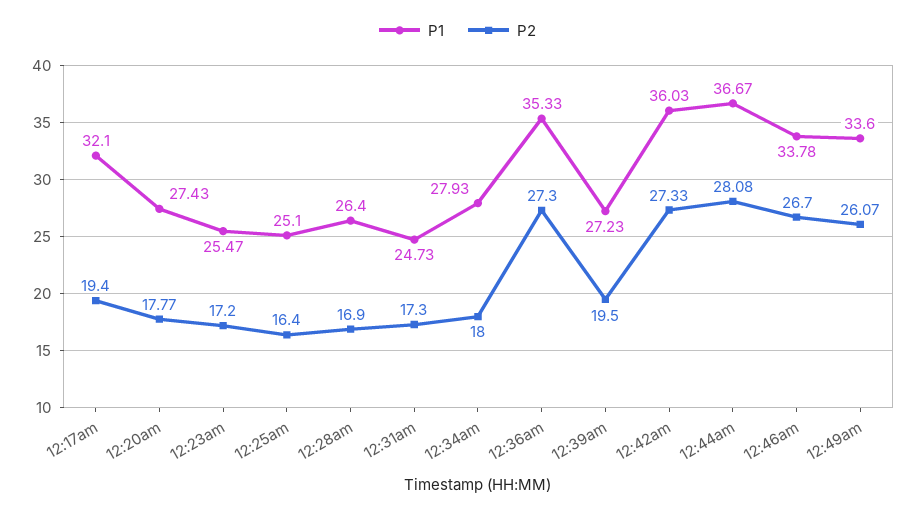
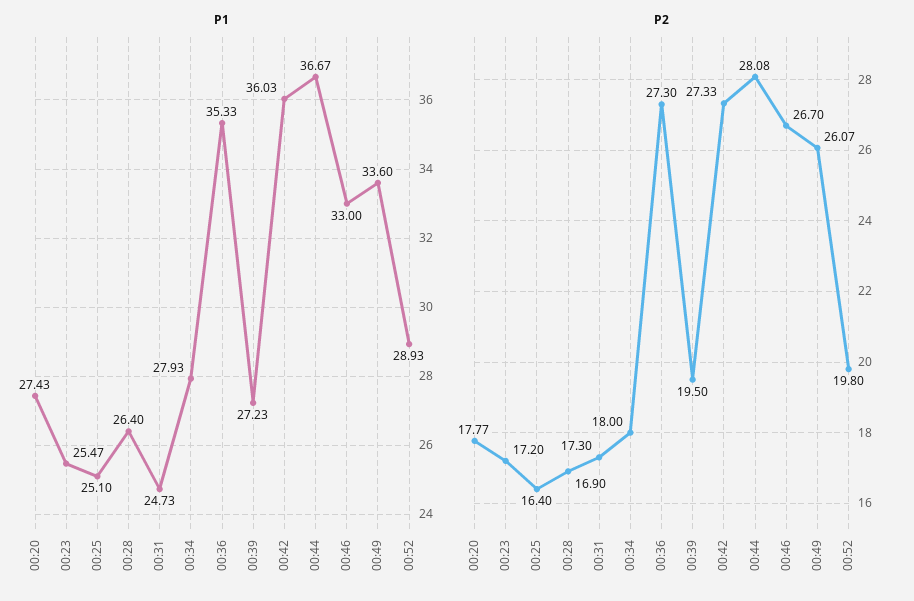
P1, 12:17am: 32.1 -> none
P2, 12:17am: 19.4 -> none
P1, 12:46am: 33.78 -> 33
P1, 00:52: none -> 28.93
P2, 00:52: none -> 19.8

